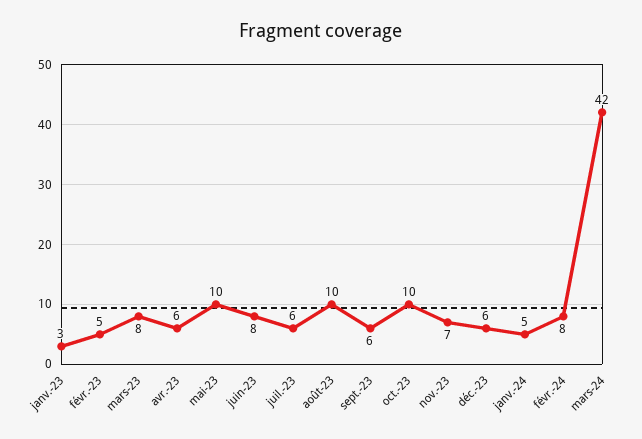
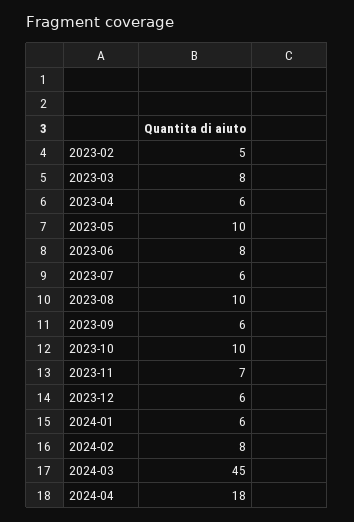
janv.-23: 3 -> none
janv.-24: 5 -> 6
mars-24: 42 -> 45
2024-04: none -> 18

